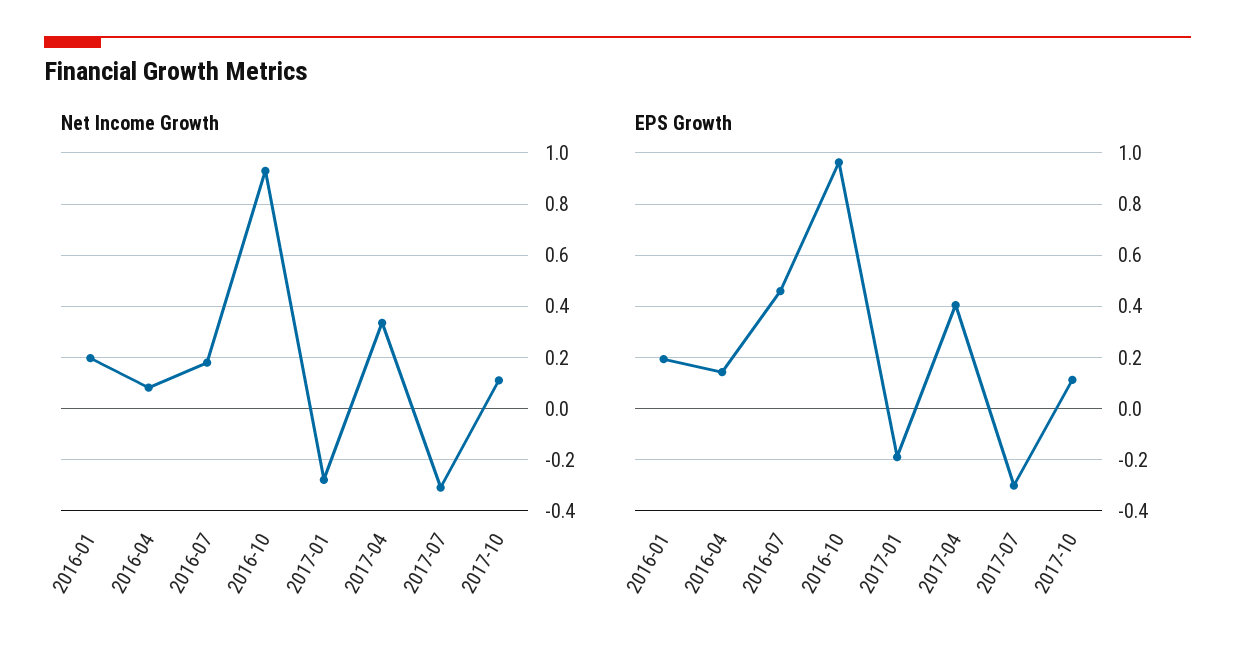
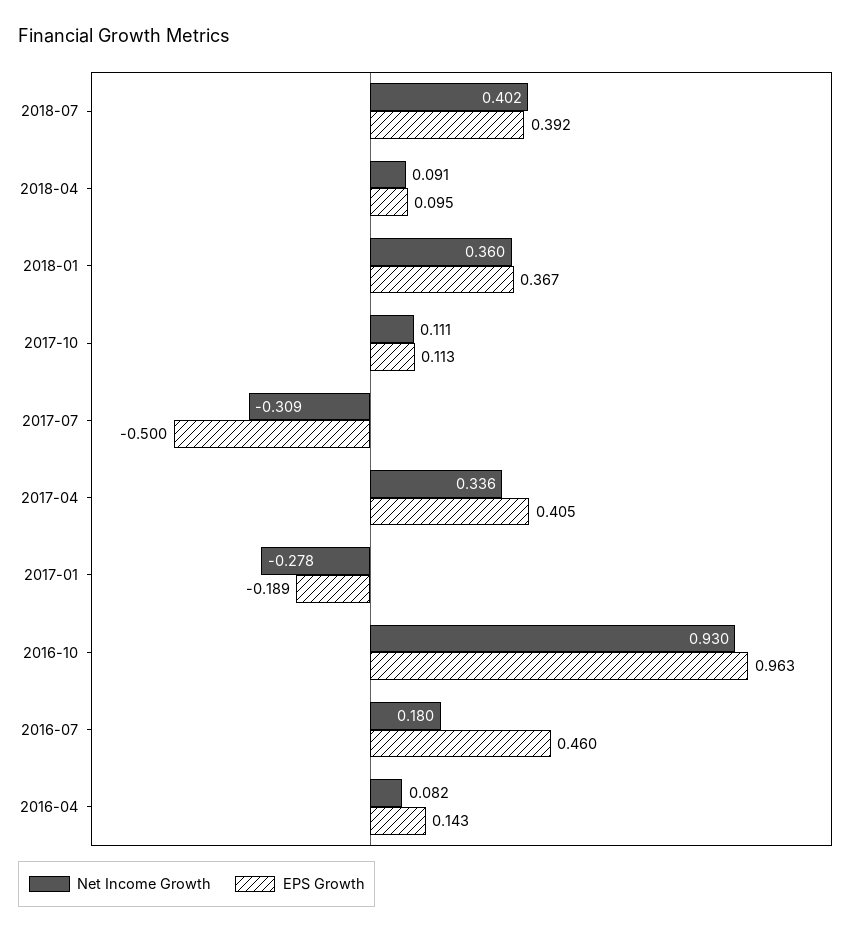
Net Income Growth, 2016-01: 0.2 -> none
EPS Growth, 2016-01: 0.2 -> none
EPS Growth, 2017-07: -0.3 -> -0.5
Net Income Growth, 2018-07: none -> 0.402
EPS Growth, 2018-07: none -> 0.392
Net Income Growth, 2018-04: none -> 0.091
EPS Growth, 2018-04: none -> 0.095
Net Income Growth, 2018-01: none -> 0.36
EPS Growth, 2018-01: none -> 0.367

